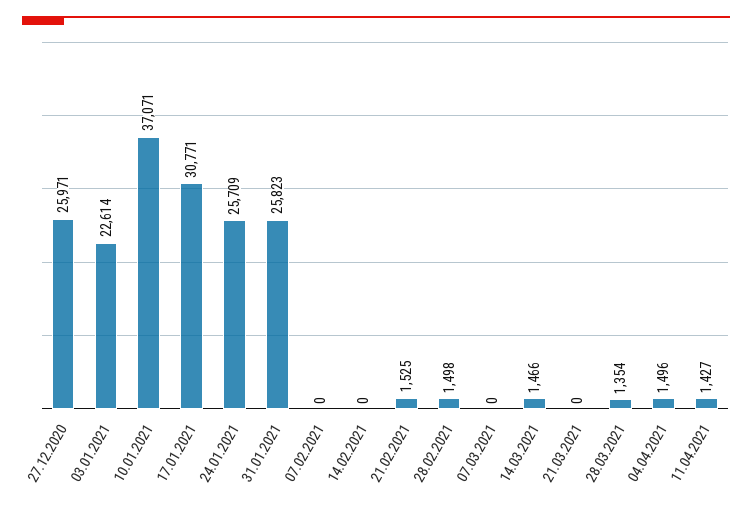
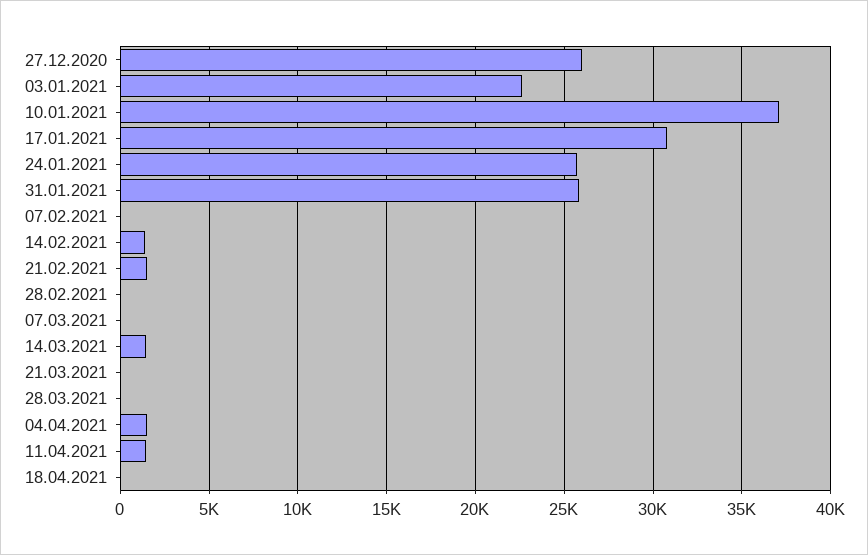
14.02.2021: 0 -> 1500
28.02.2021: 1498 -> 0
28.03.2021: 1354 -> 0
18.04.2021: none -> 0

